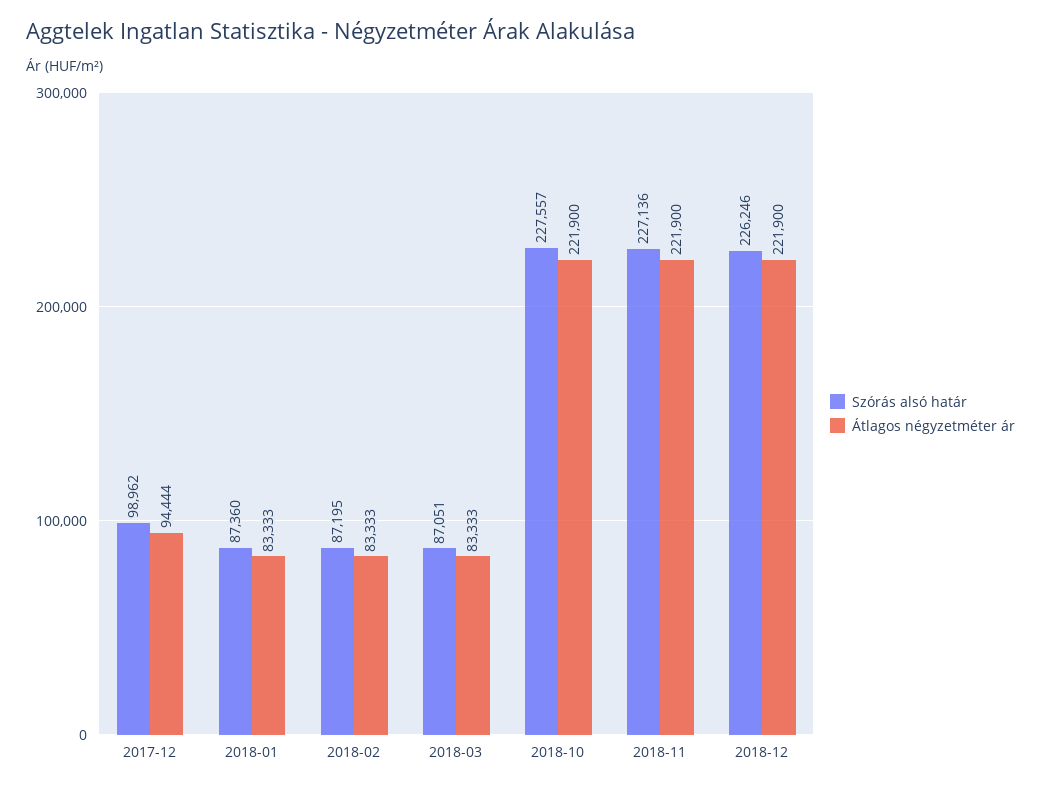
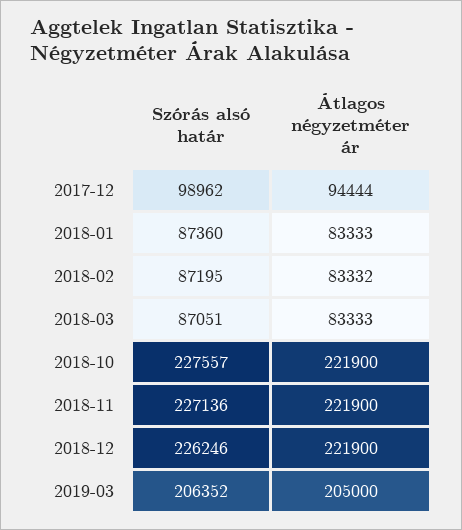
Átlagos négyzetméter ár, 2018-02: 83333 -> 83332
Szórás alsó határ, 2019-03: none -> 206352
Átlagos négyzetméter ár, 2019-03: none -> 205000

